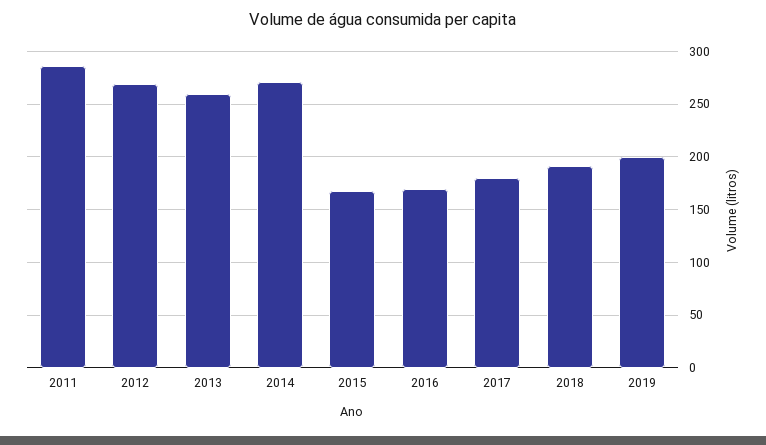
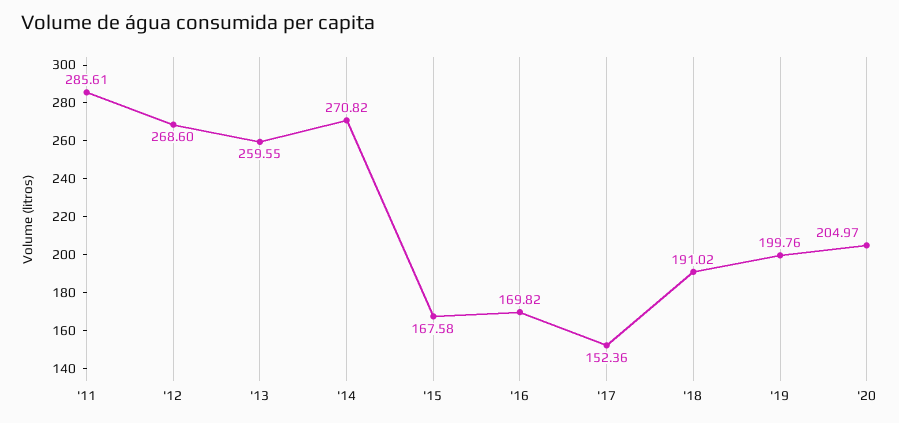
2017: 180 -> 152.36
'20: none -> 204.97

